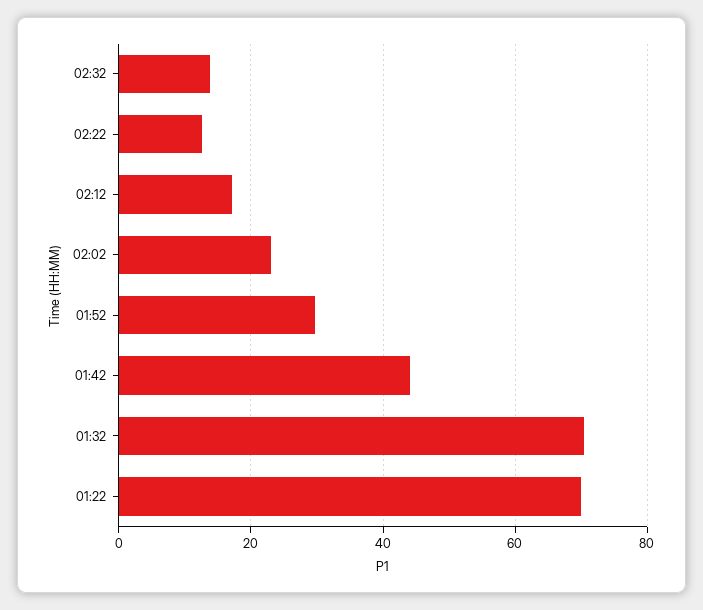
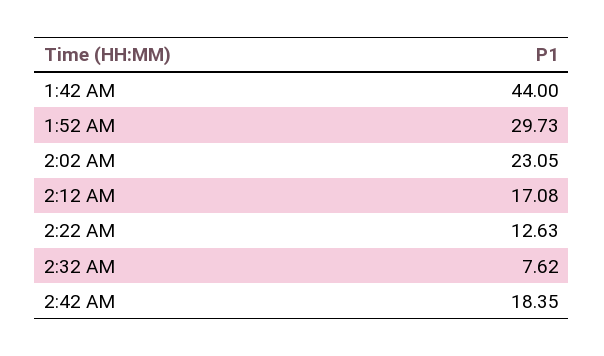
02:32: 14 -> 7.62
01:32: 70 -> none
01:22: 70 -> none
2:42 AM: none -> 18.35

